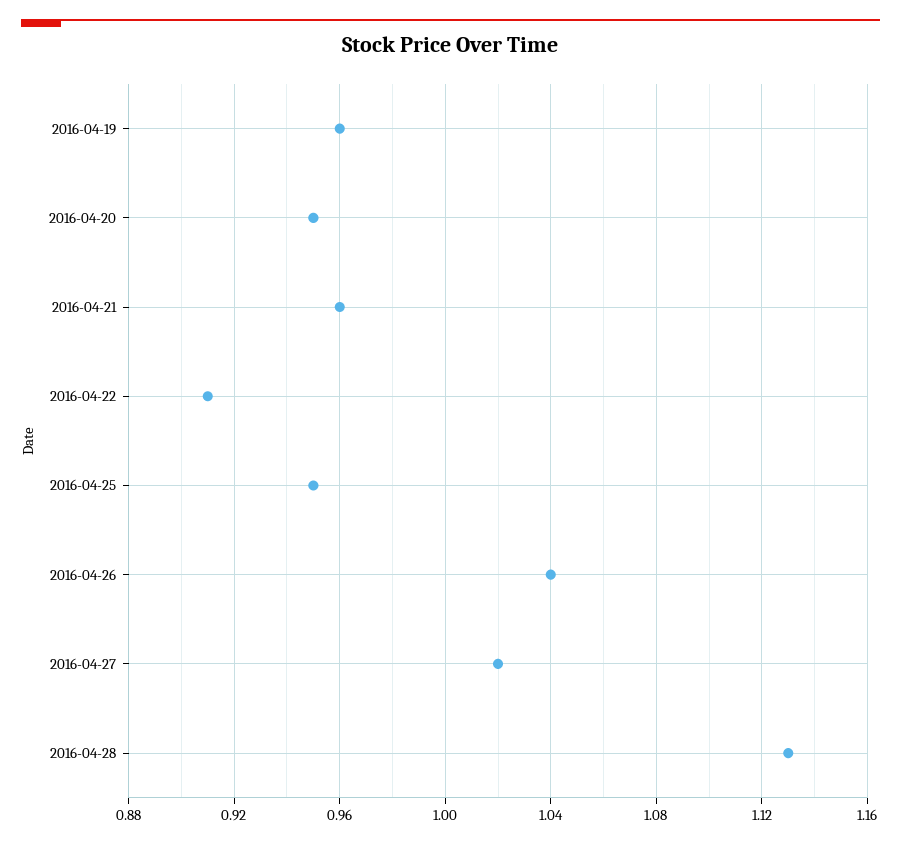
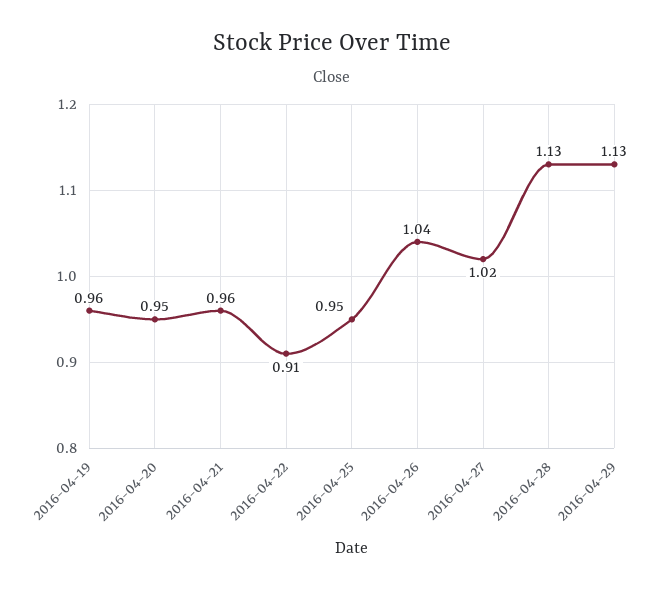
2016-04-29: none -> 1.13

